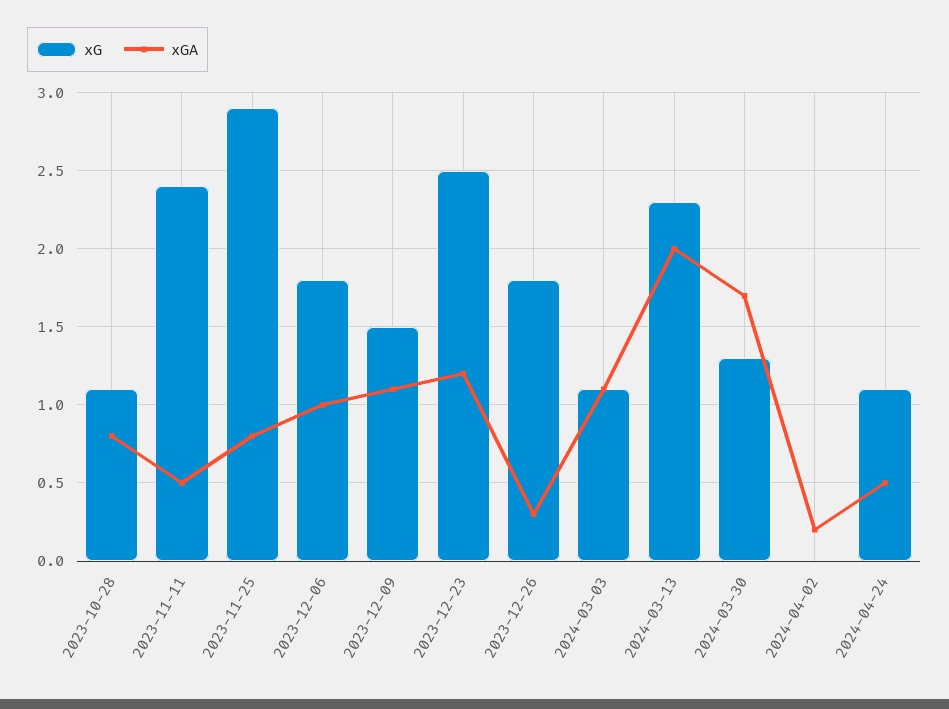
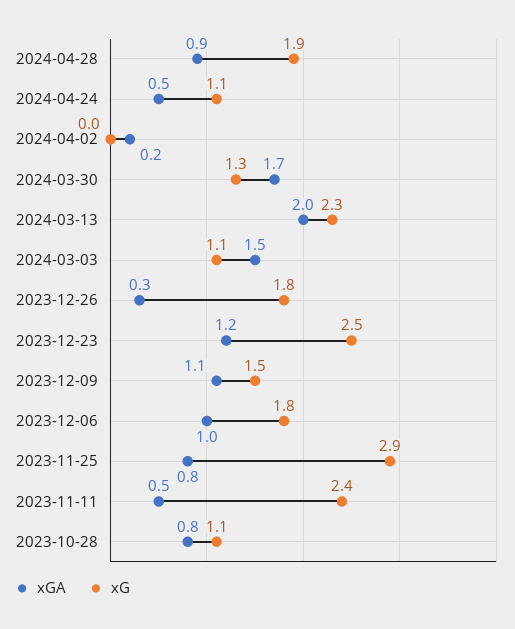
xGA, 2024-03-03: 1.1 -> 1.5
xGA, 2024-04-28: none -> 0.9
xG, 2024-04-28: none -> 1.9

